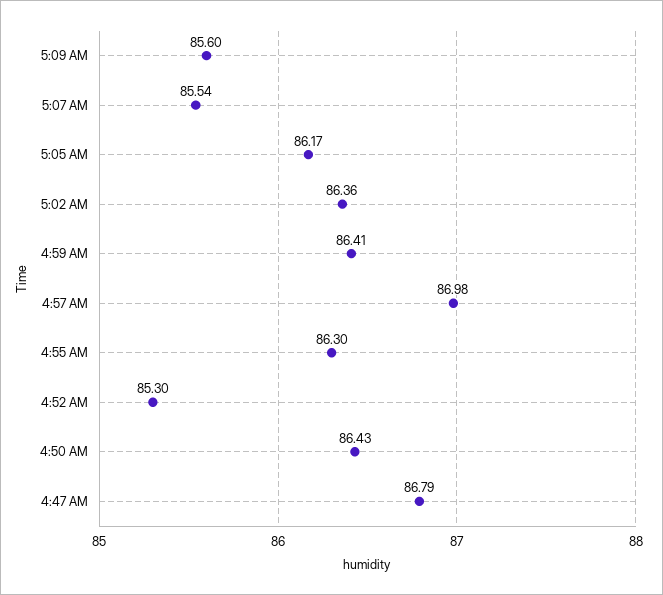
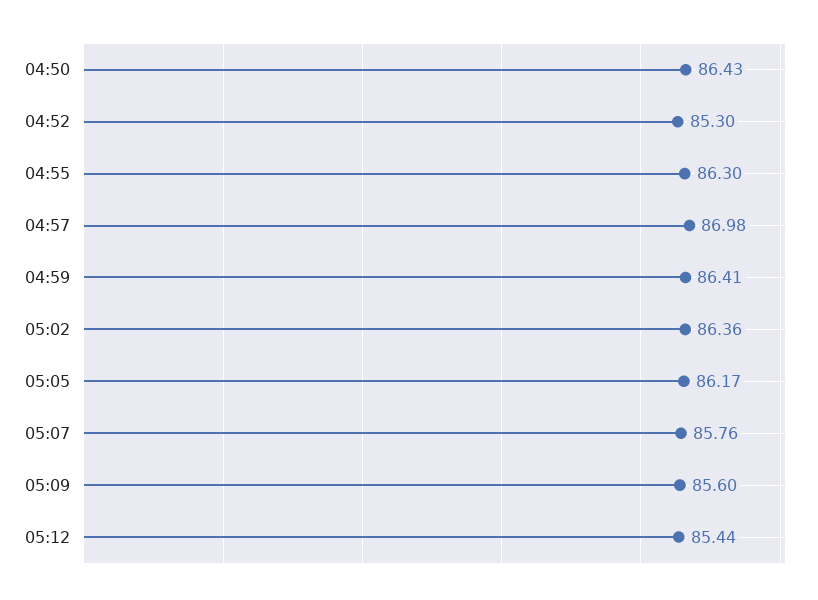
5:07 AM: 85.54 -> 85.76
4:47 AM: 86.79 -> none
05:12: none -> 85.44

